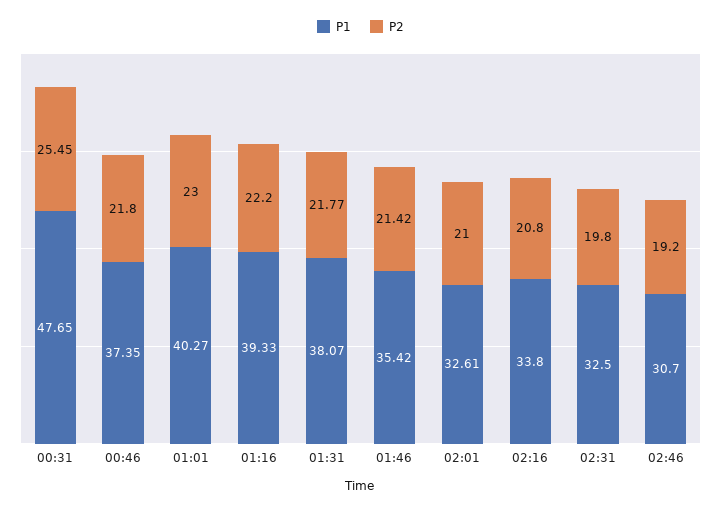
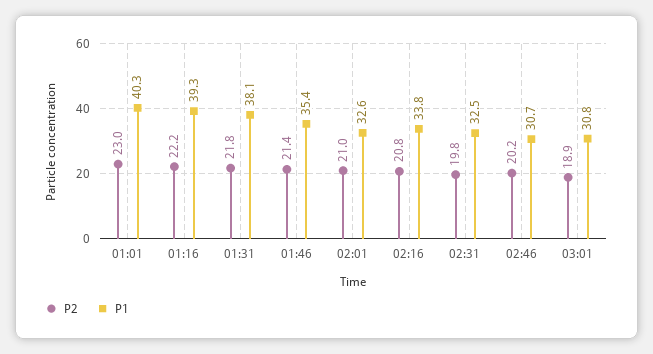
P1, 00:31: 47.65 -> none
P2, 00:31: 25.45 -> none
P1, 00:46: 37.35 -> none
P2, 00:46: 21.8 -> none
P2, 02:46: 19.2 -> 20.2
P2, 03:01: none -> 18.9
P1, 03:01: none -> 30.8

